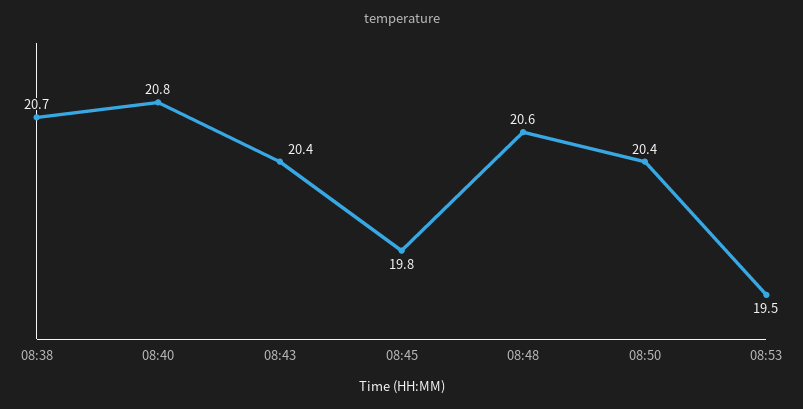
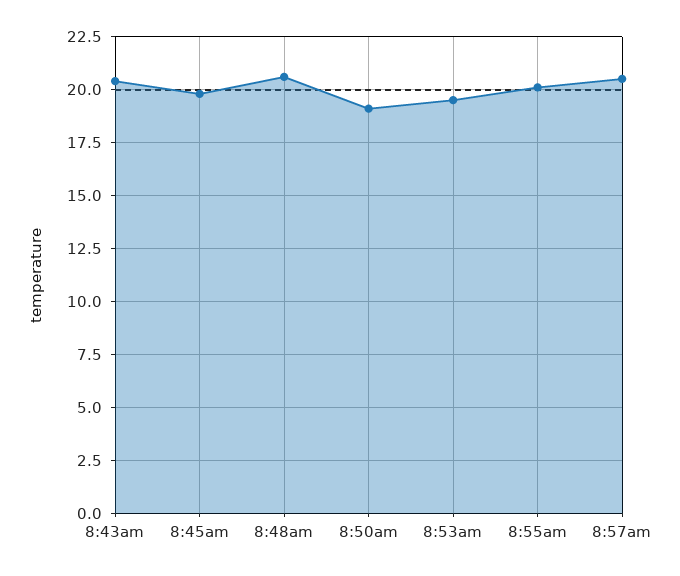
08:38: 20.7 -> none
08:40: 20.8 -> none
08:50: 20.4 -> 19
8:55am: none -> 20
8:57am: none -> 20.5

